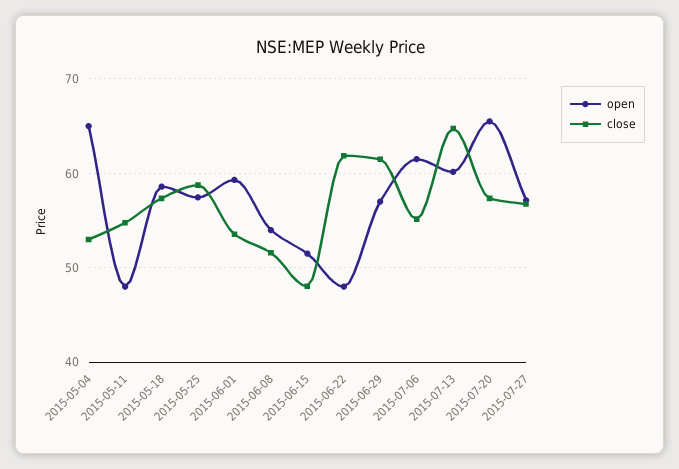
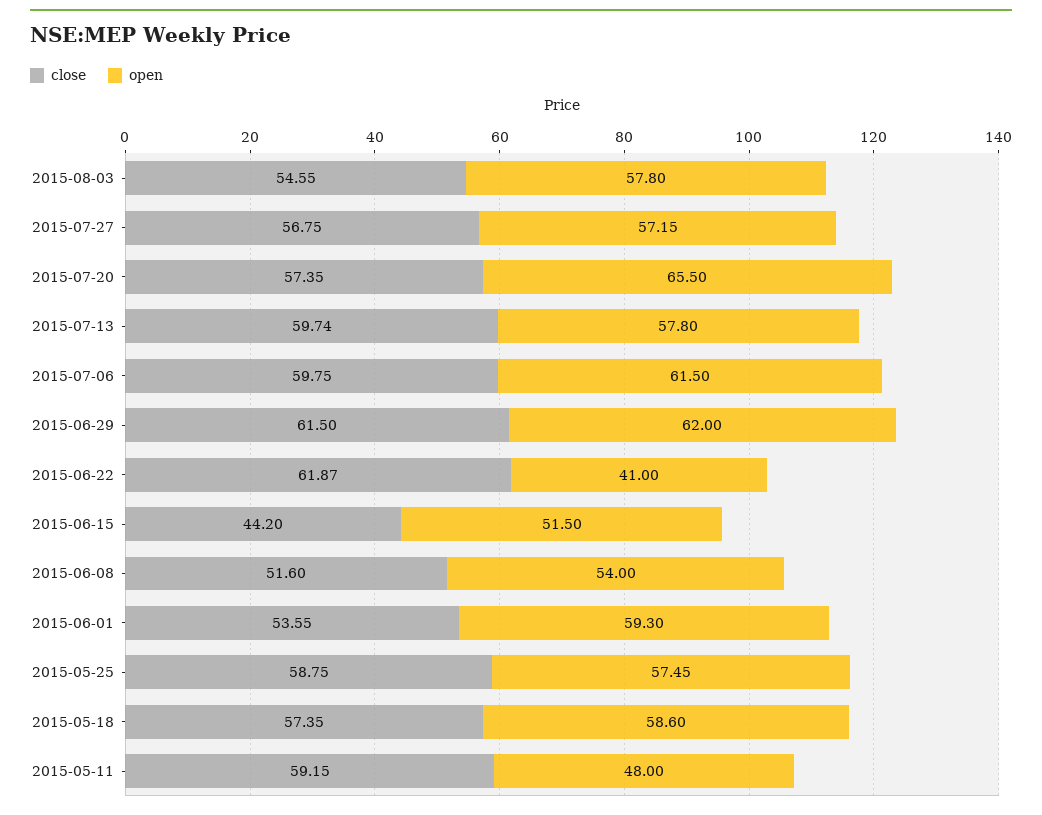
open, 2015-05-04: 65 -> none
close, 2015-05-04: 53 -> none
close, 2015-05-11: 55 -> 59.15
close, 2015-06-15: 48 -> 44.2
open, 2015-06-22: 48 -> 41
open, 2015-06-29: 57 -> 62
close, 2015-07-06: 55 -> 59.75
open, 2015-07-13: 60 -> 57.8
close, 2015-07-13: 65 -> 59.74
close, 2015-08-03: none -> 54.55
open, 2015-08-03: none -> 57.8

